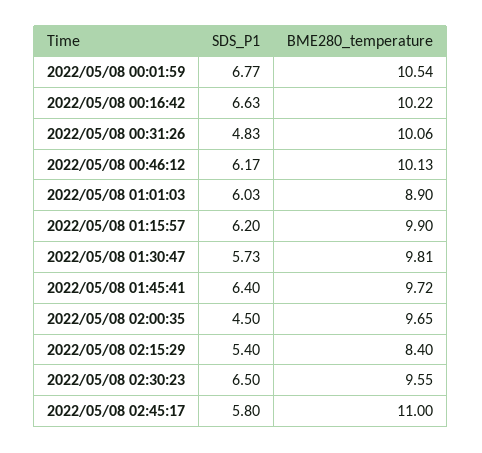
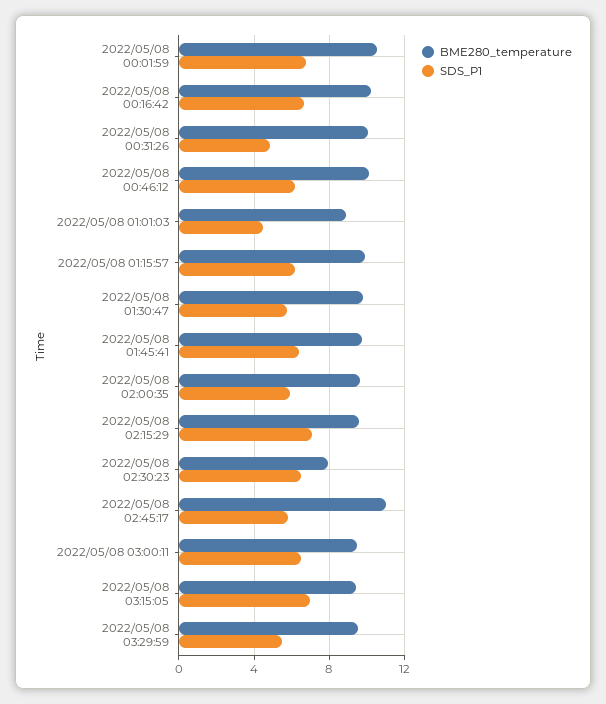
SDS_P1, 2022/05/08 01:01:03: 6.03 -> 4.5
SDS_P1, 2022/05/08 02:00:35: 4.5 -> 6
SDS_P1, 2022/05/08 02:15:29: 5.4 -> 7
BME280_temperature, 2022/05/08 02:15:29: 8.4 -> 9.5
BME280_temperature, 2022/05/08 02:30:23: 9.55 -> 8
BME280_temperature, 2022/05/08 03:00:11: none -> 9.5
SDS_P1, 2022/05/08 03:00:11: none -> 6.5
BME280_temperature, 2022/05/08 03:15:05: none -> 9.5
SDS_P1, 2022/05/08 03:15:05: none -> 7
BME280_temperature, 2022/05/08 03:29:59: none -> 9.5
SDS_P1, 2022/05/08 03:29:59: none -> 5.5

